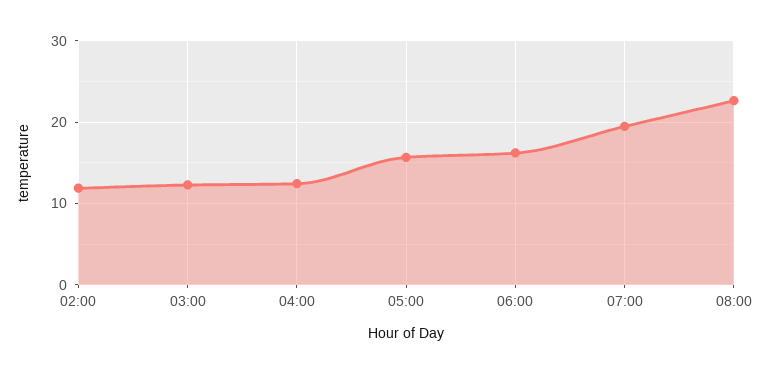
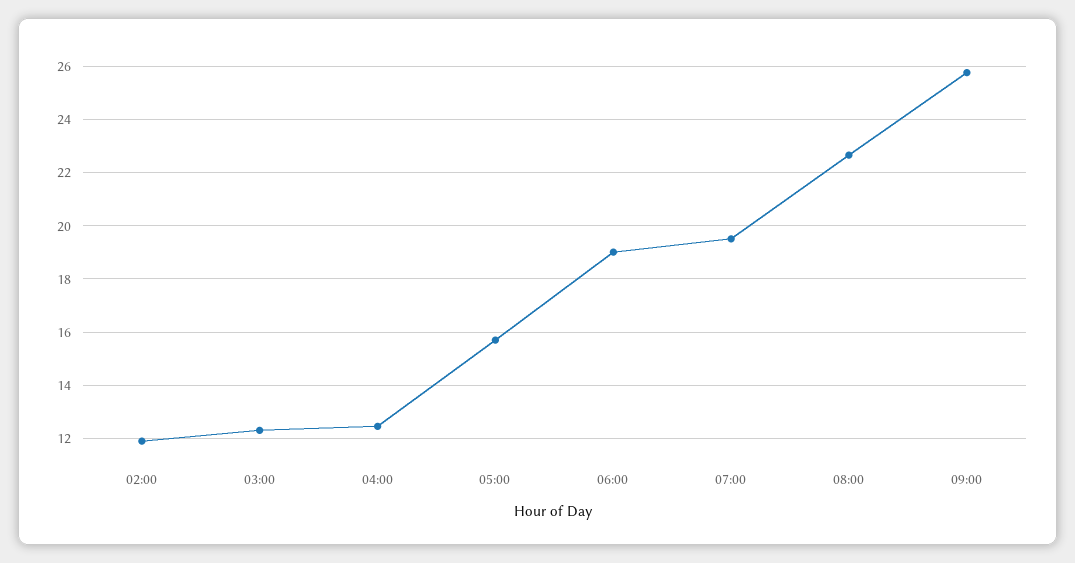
06:00: 16 -> 19
09:00: none -> 25.75

